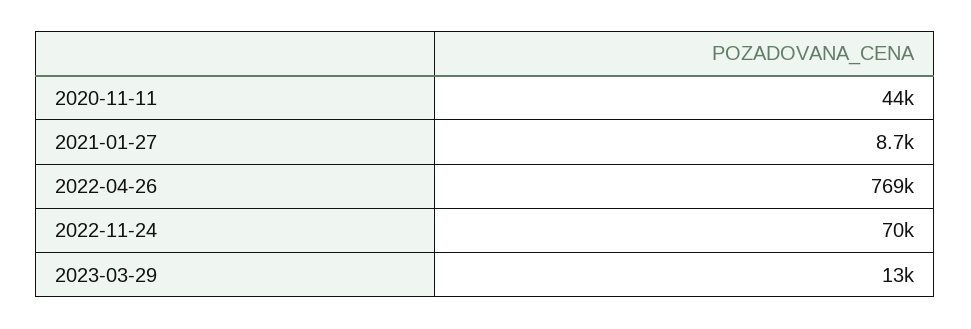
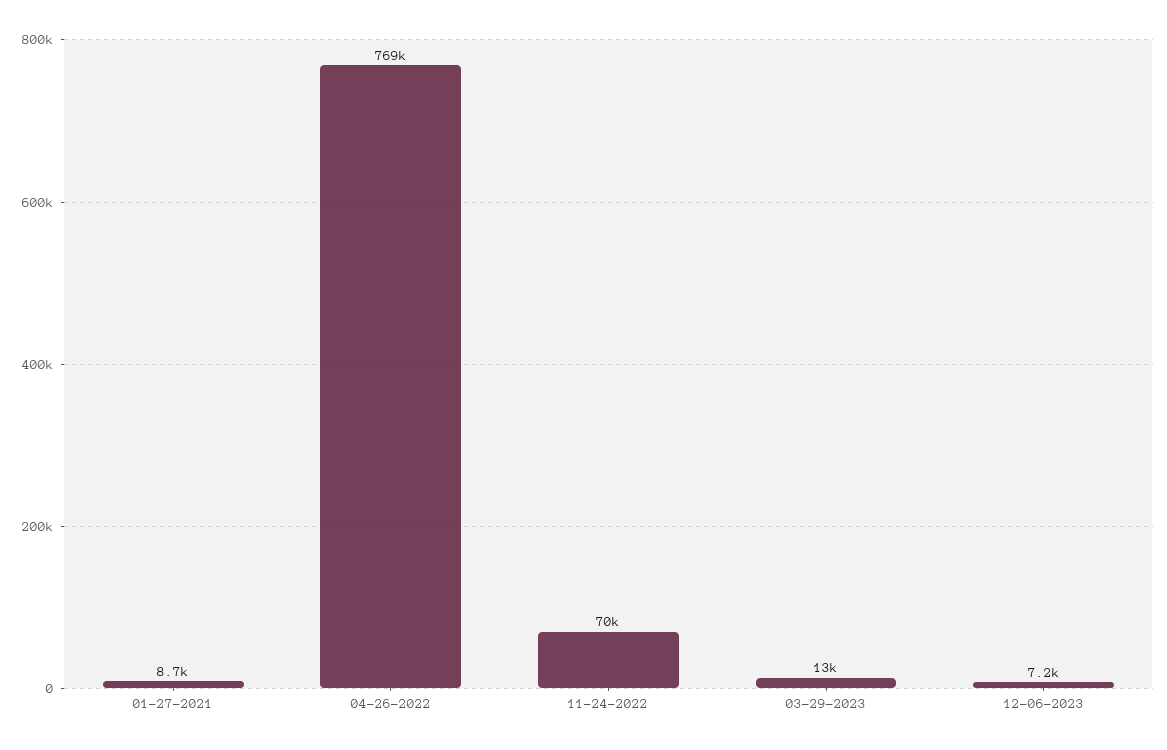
2020-11-11: 44000 -> none
12-06-2023: none -> 7200

